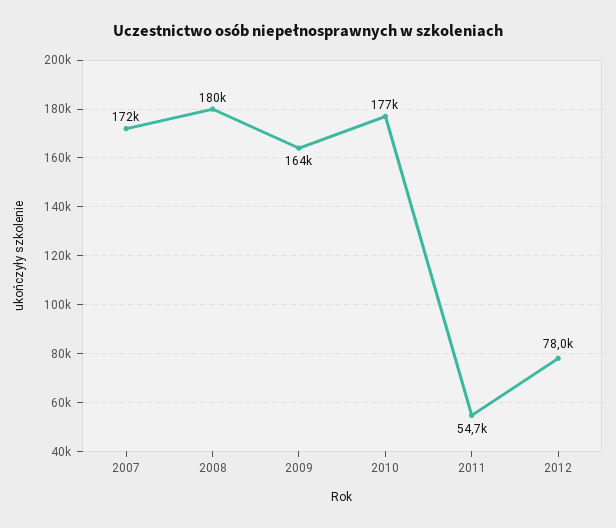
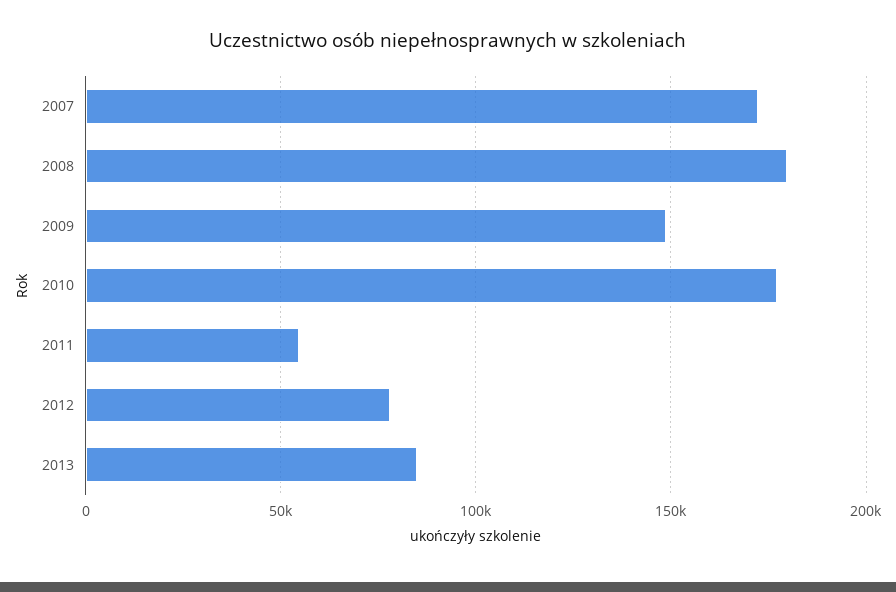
2009: 164000 -> 150000
2013: none -> 85000

